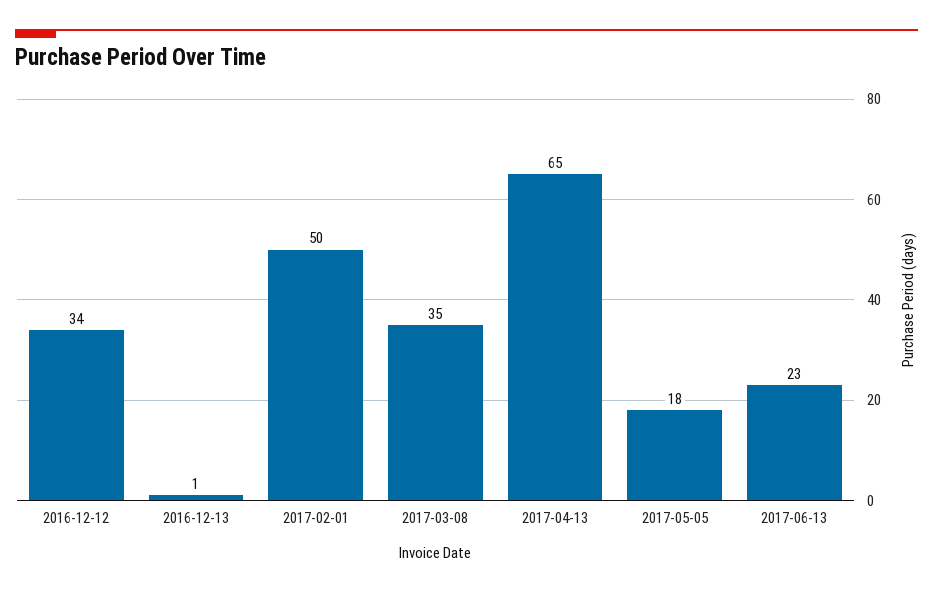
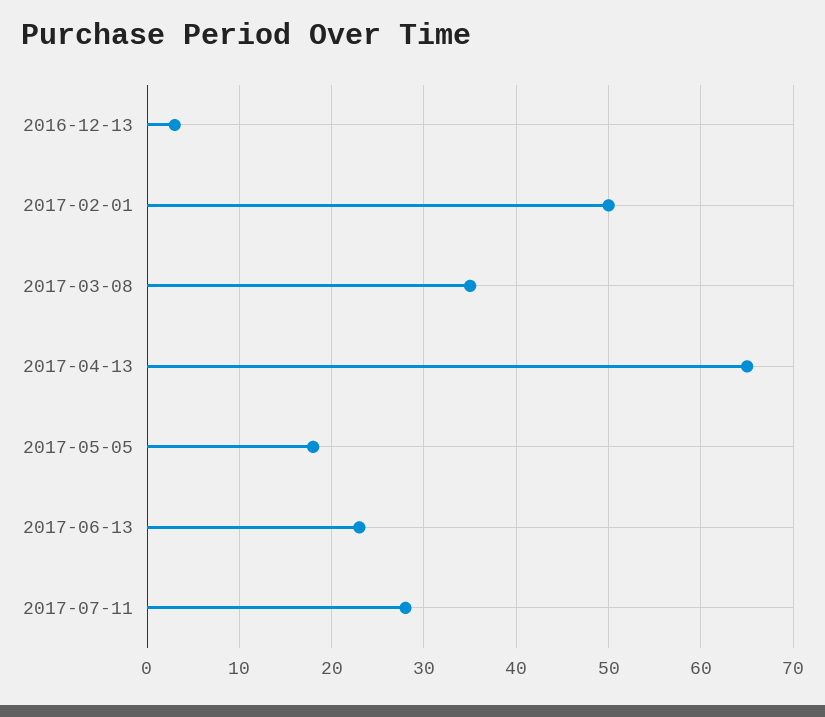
2016-12-12: 34 -> none
2016-12-13: 1 -> 3
2017-07-11: none -> 28

